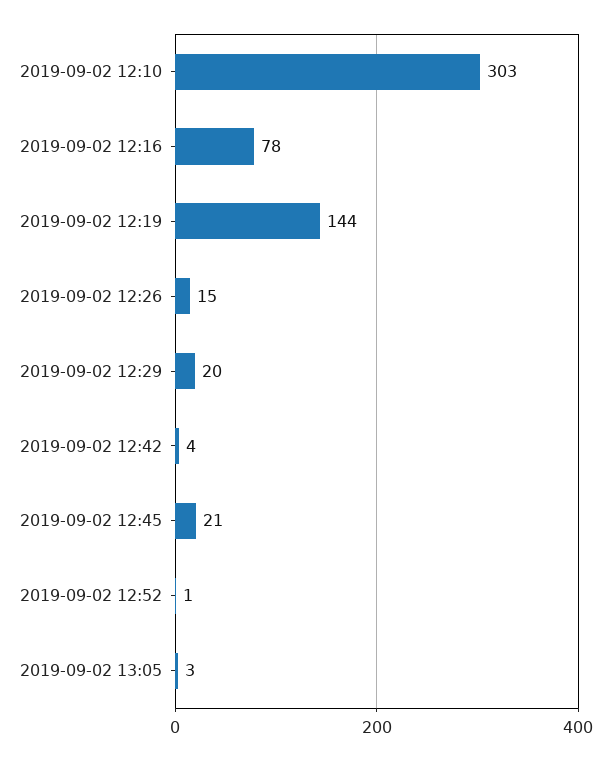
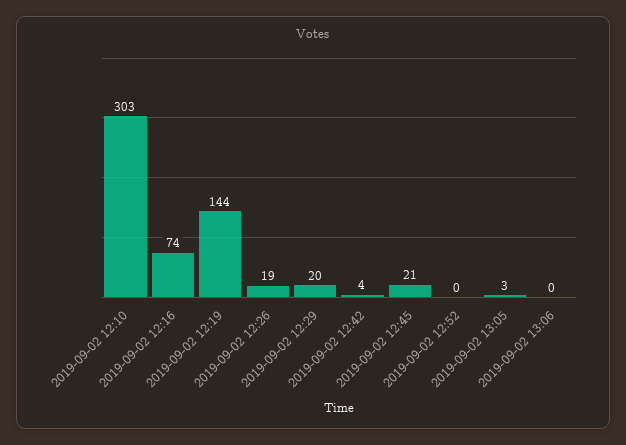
2019-09-02 12:16: 78 -> 74
2019-09-02 12:26: 15 -> 19
2019-09-02 12:52: 1 -> 0
2019-09-02 13:06: none -> 0

